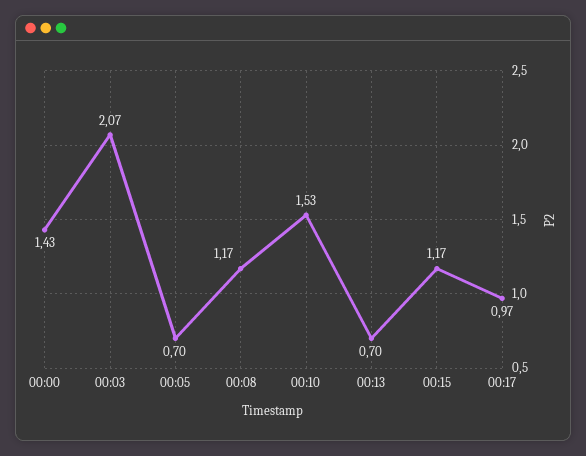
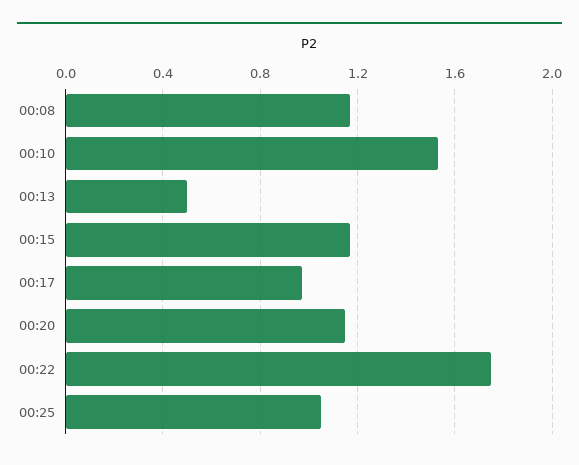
00:00: 1.43 -> none
00:03: 2.07 -> none
00:05: 0.7 -> none
00:13: 0.7 -> 0.5
00:20: none -> 1.15
00:22: none -> 1.75
00:25: none -> 1.05

